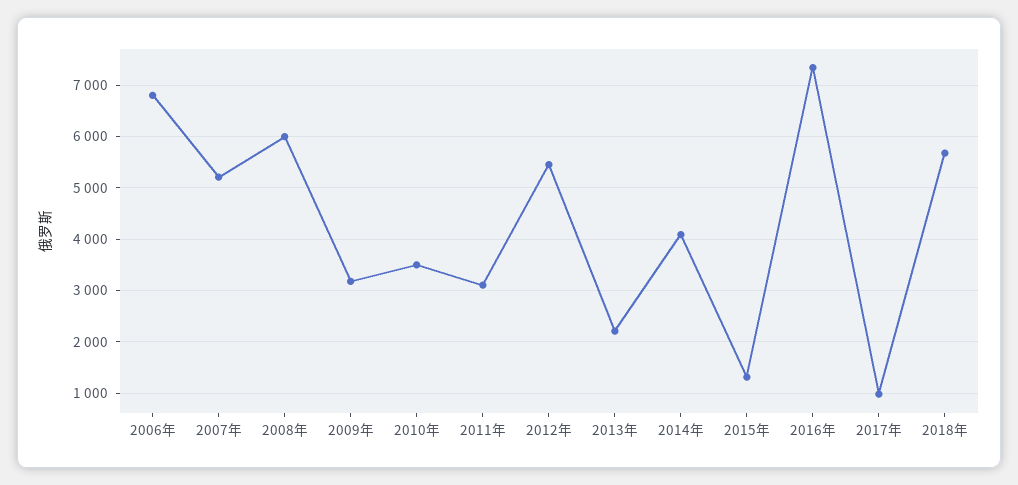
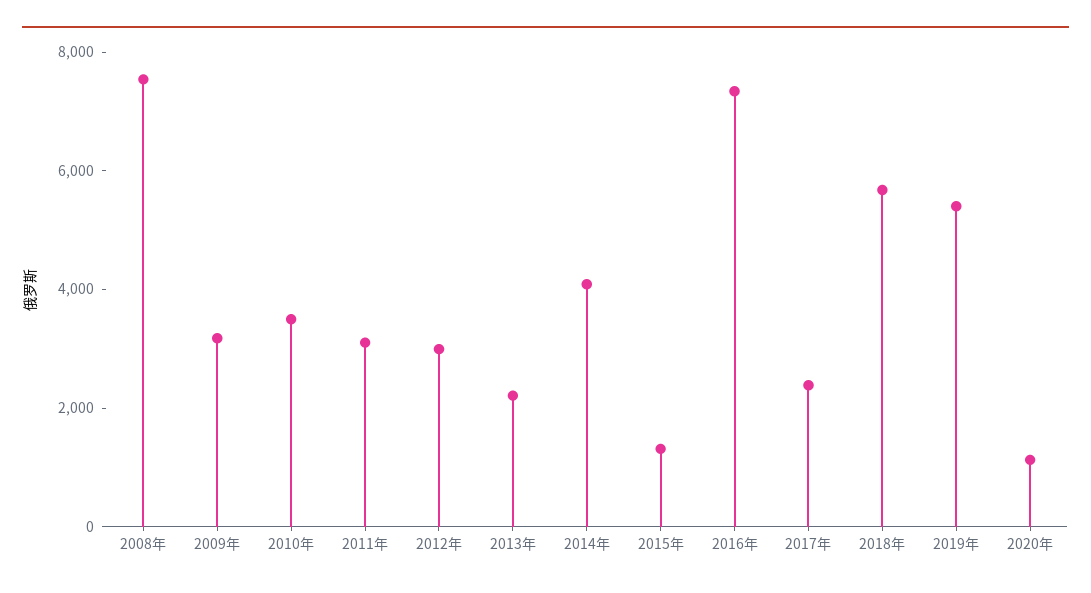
2006年: 6800 -> none
2007年: 5200 -> none
2008年: 6000 -> 7500
2012年: 5400 -> 3000
2017年: 1000 -> 2500
2019年: none -> 5500
2020年: none -> 1000

